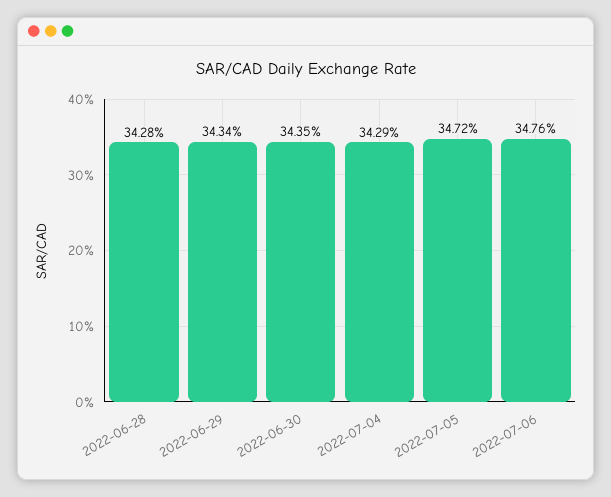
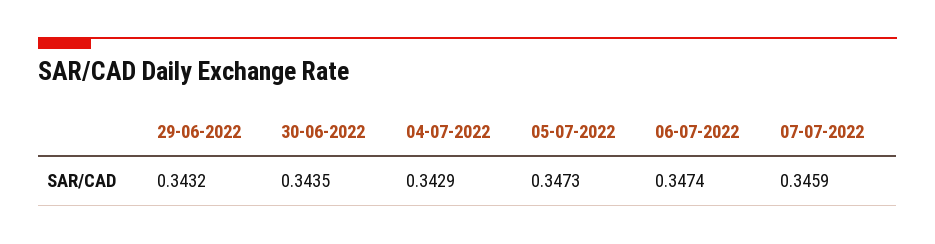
2022-06-28: 0.3428 -> none
2022-06-29: 0.3434 -> 0.3432
2022-07-05: 0.3472 -> 0.3473
2022-07-06: 0.3476 -> 0.3474
07-07-2022: none -> 0.3459

